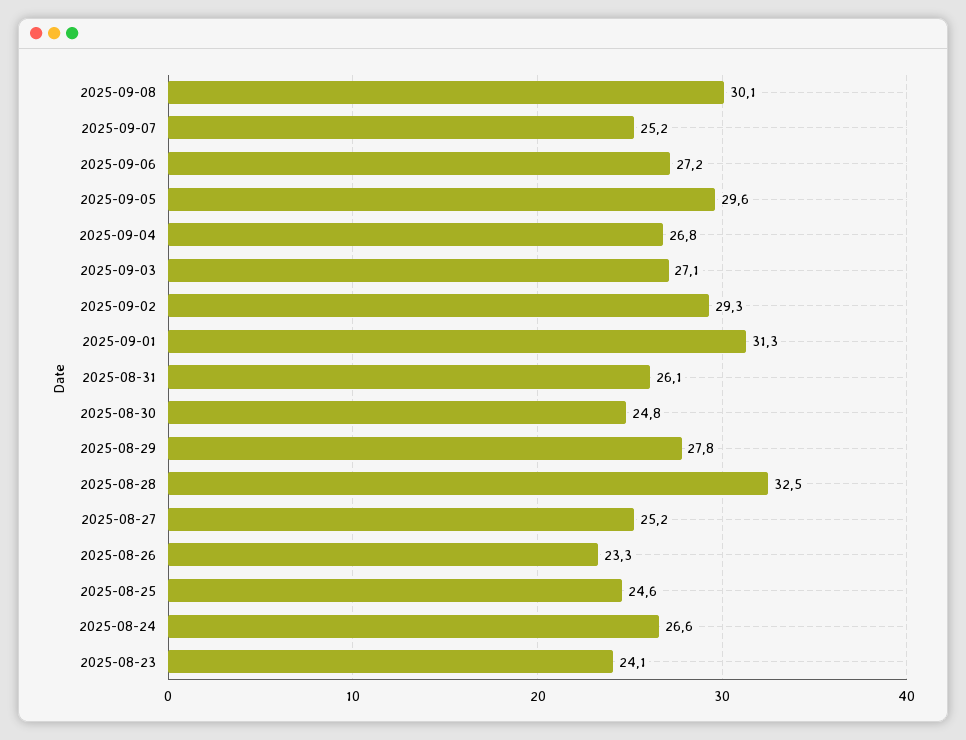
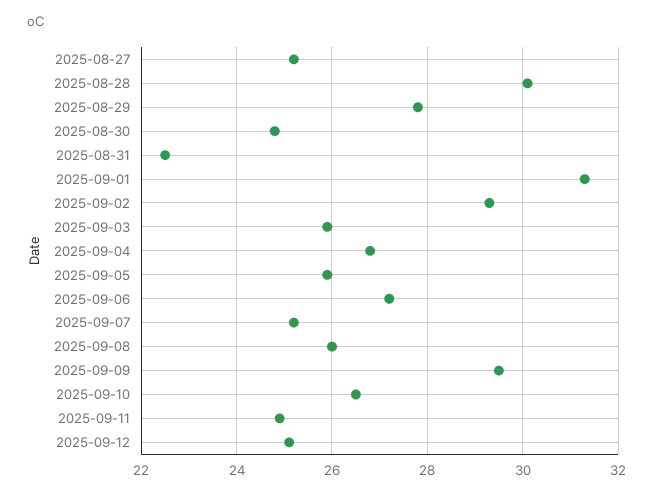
2025-09-08: 30.1 -> 26
2025-09-05: 29.6 -> 26
2025-09-03: 27.1 -> 26
2025-08-31: 26.1 -> 22.5
2025-08-28: 32.5 -> 30
2025-08-26: 23.3 -> none
2025-08-25: 24.6 -> none
2025-08-24: 26.6 -> none
2025-08-23: 24.1 -> none
2025-09-09: none -> 29.5
2025-09-10: none -> 26.5
2025-09-11: none -> 25
2025-09-12: none -> 25

